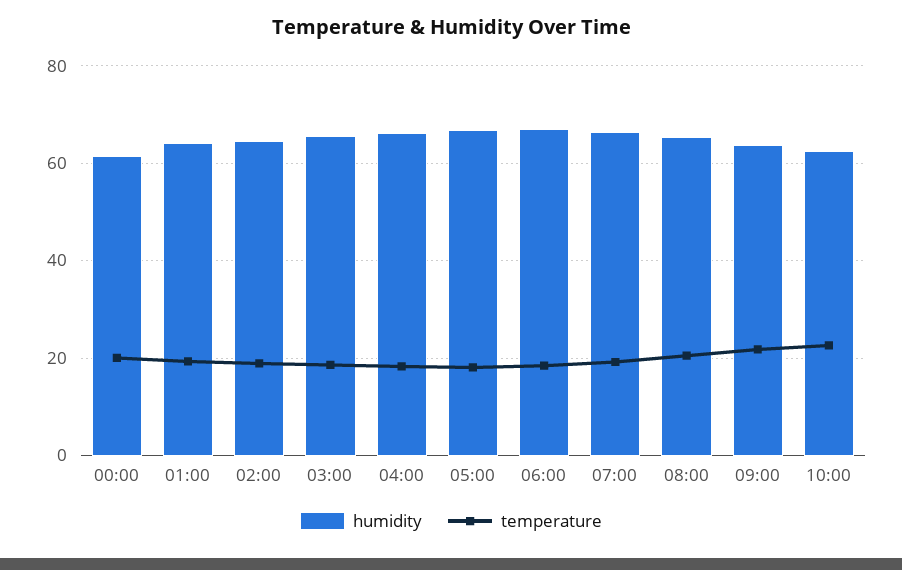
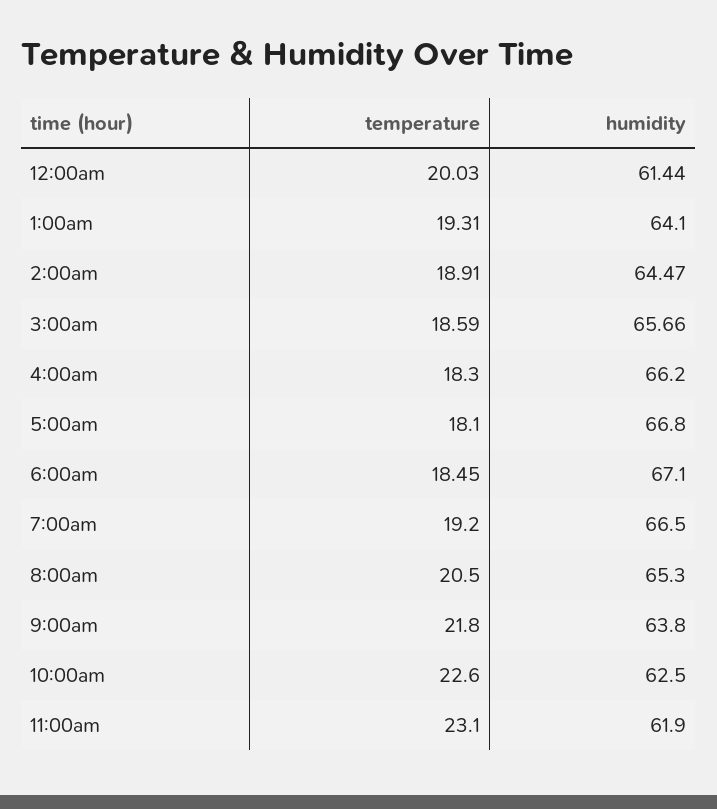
temperature, 11:00am: none -> 23.1
humidity, 11:00am: none -> 61.9

